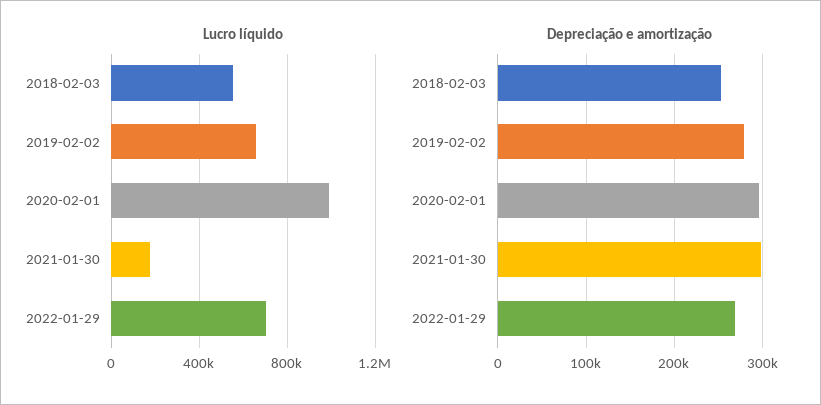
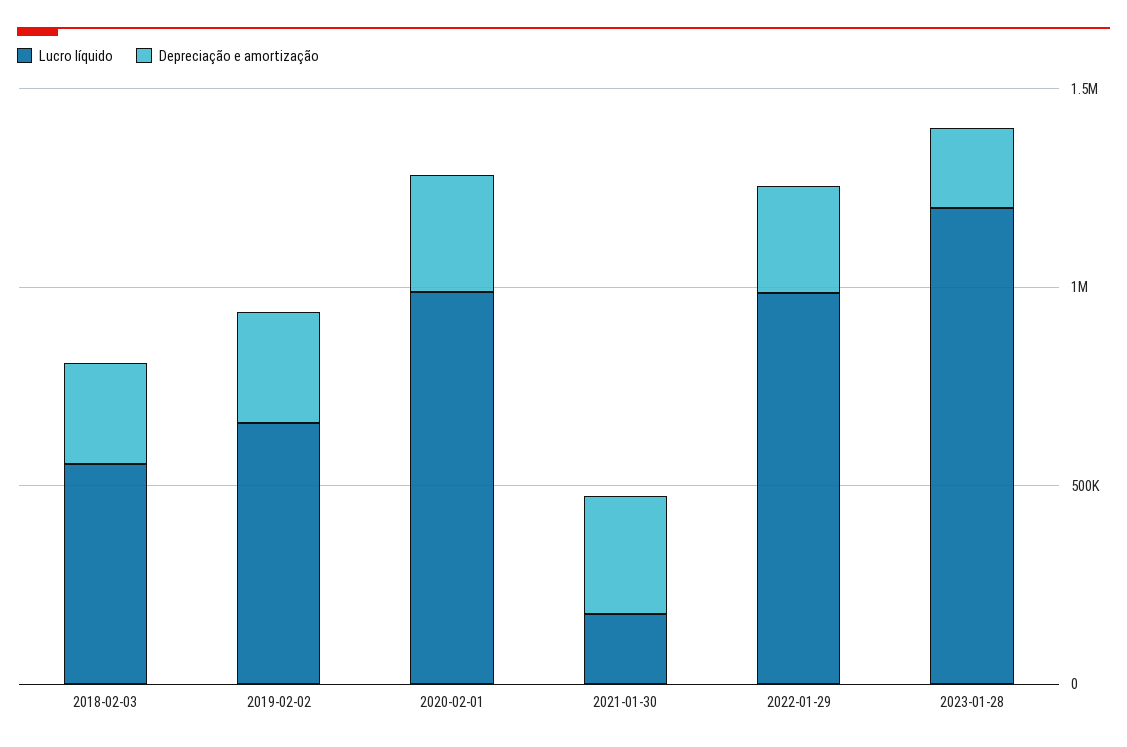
Lucro líquido, 2022-01-29: 700000 -> 1000000
Lucro líquido, 2023-01-28: none -> 1200000
Depreciação e amortização, 2023-01-28: none -> 200000

